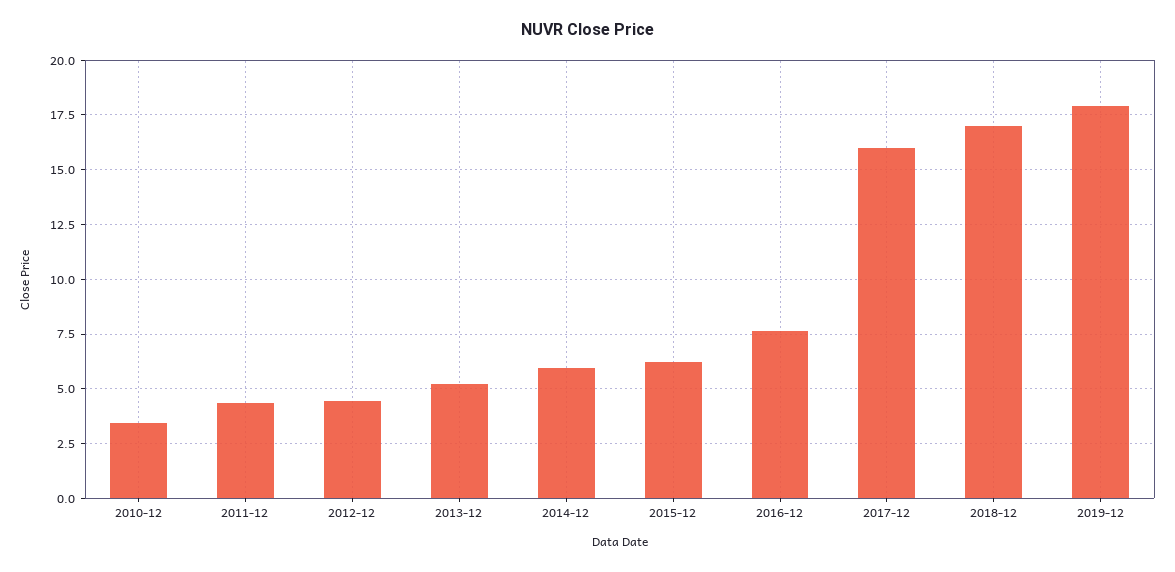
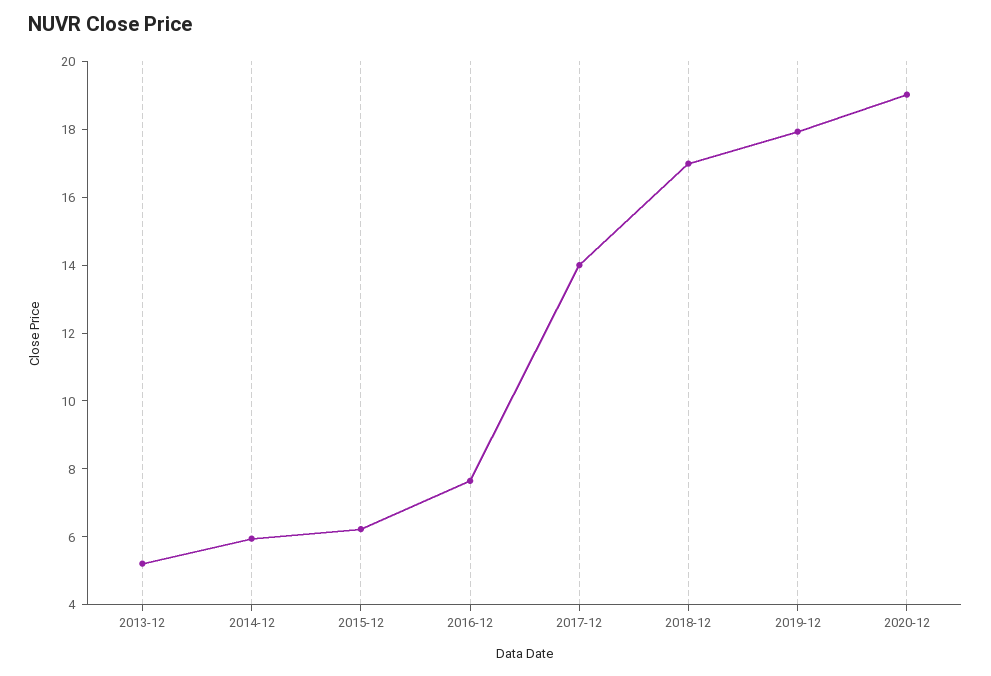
2010-12: 3.5 -> none
2011-12: 4.5 -> none
2012-12: 4.5 -> none
2017-12: 16 -> 14
2020-12: none -> 19

